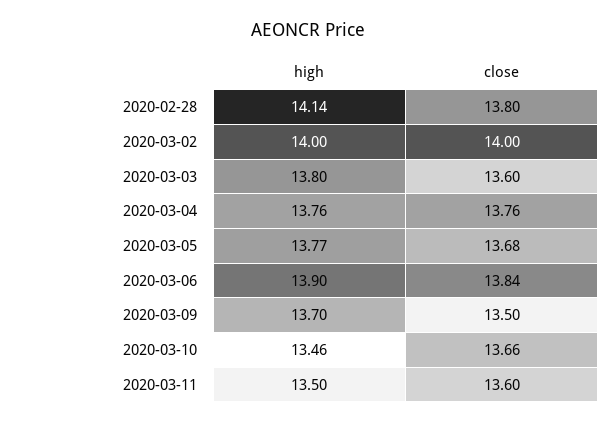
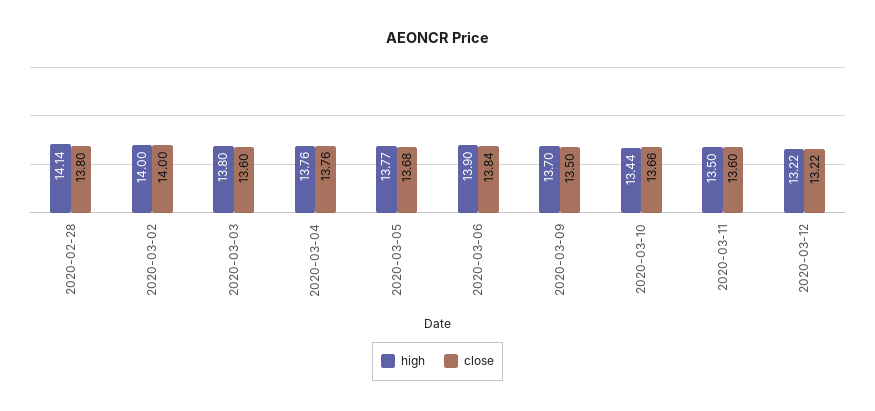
high, 2020-03-10: 13.46 -> 13.44
high, 2020-03-12: none -> 13.22
close, 2020-03-12: none -> 13.22

